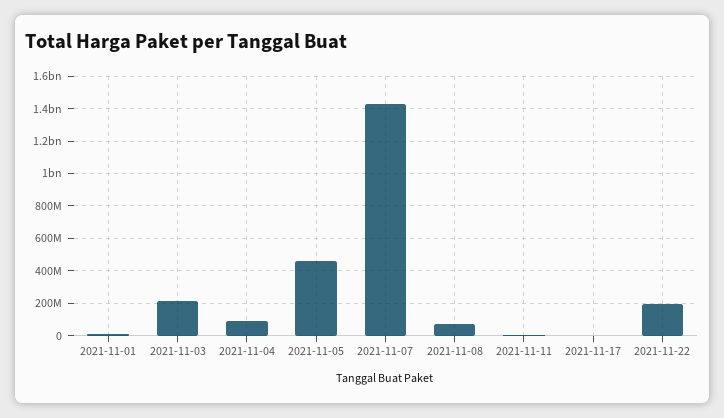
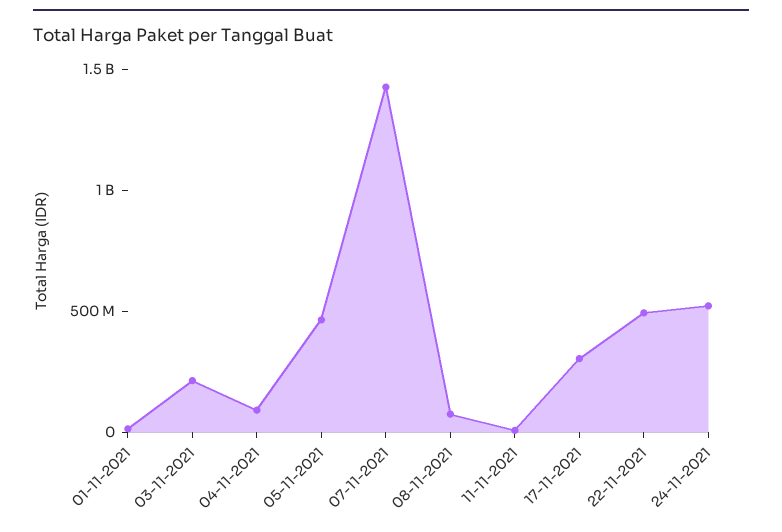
2021-11-17: 0 -> 300000000
2021-11-22: 200000000 -> 500000000
24-11-2021: none -> 500000000

